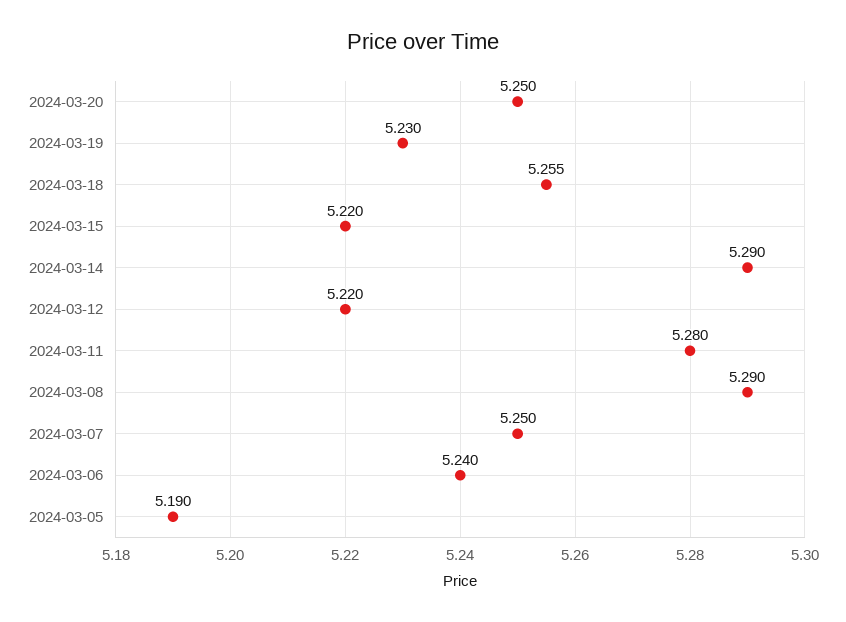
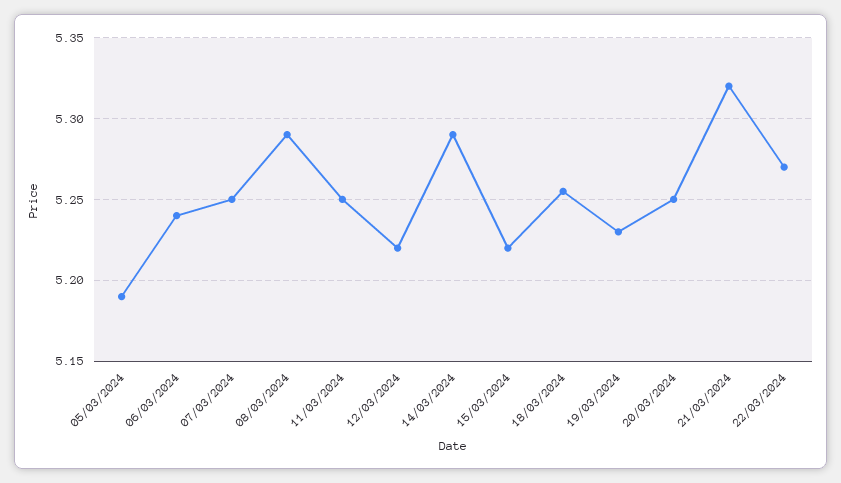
2024-03-11: 5.28 -> 5.25
21/03/2024: none -> 5.32
22/03/2024: none -> 5.27

